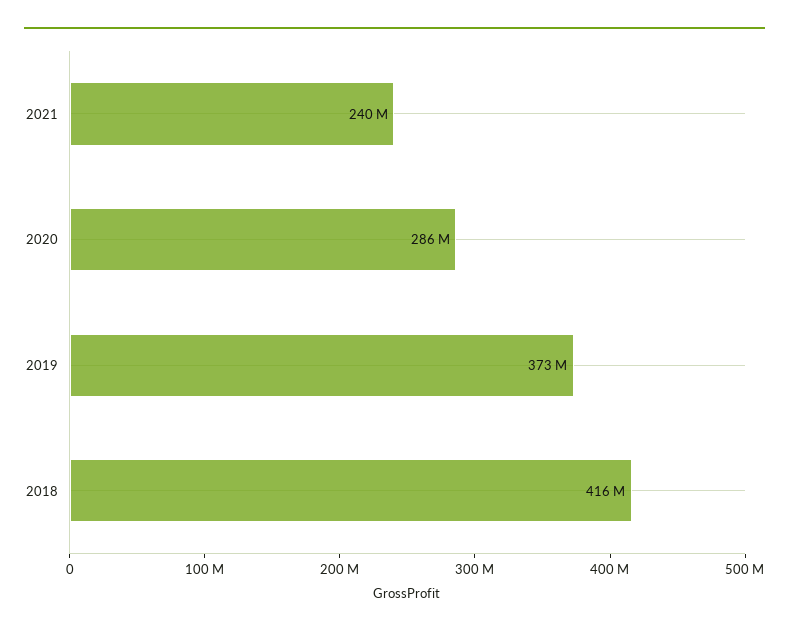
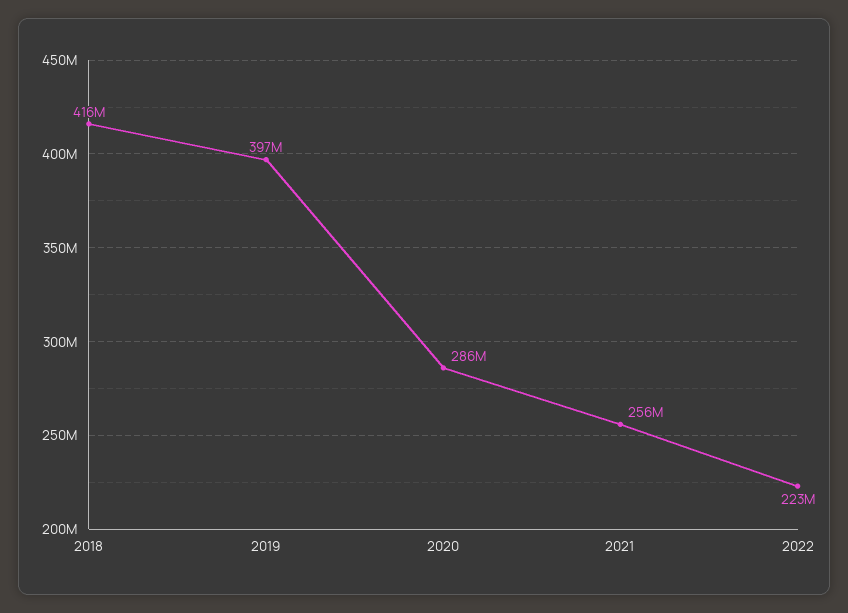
2021: 240000000 -> 256000000
2019: 373000000 -> 397000000
2022: none -> 223000000

